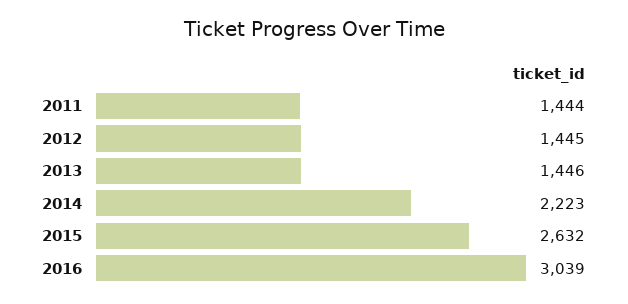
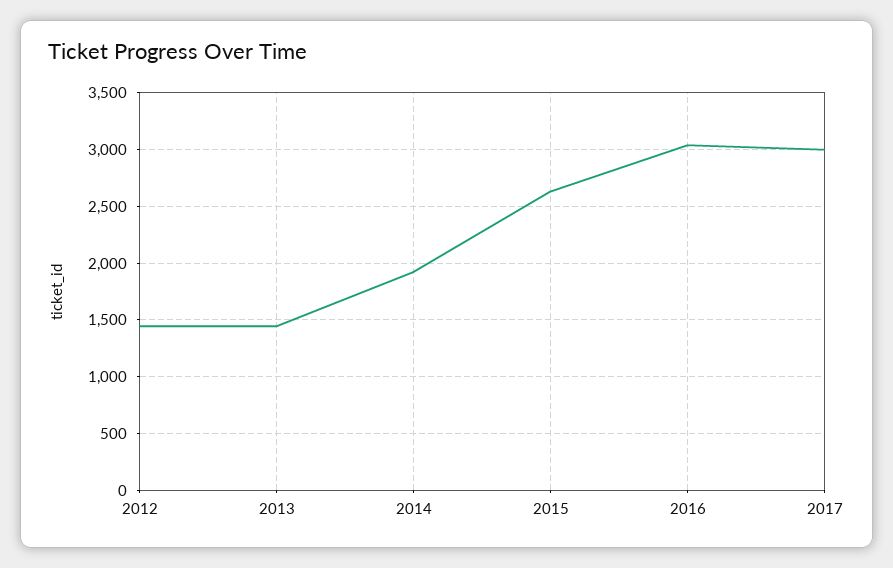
2011: 1444 -> none
2014: 2223 -> 1900
2017: none -> 3000

